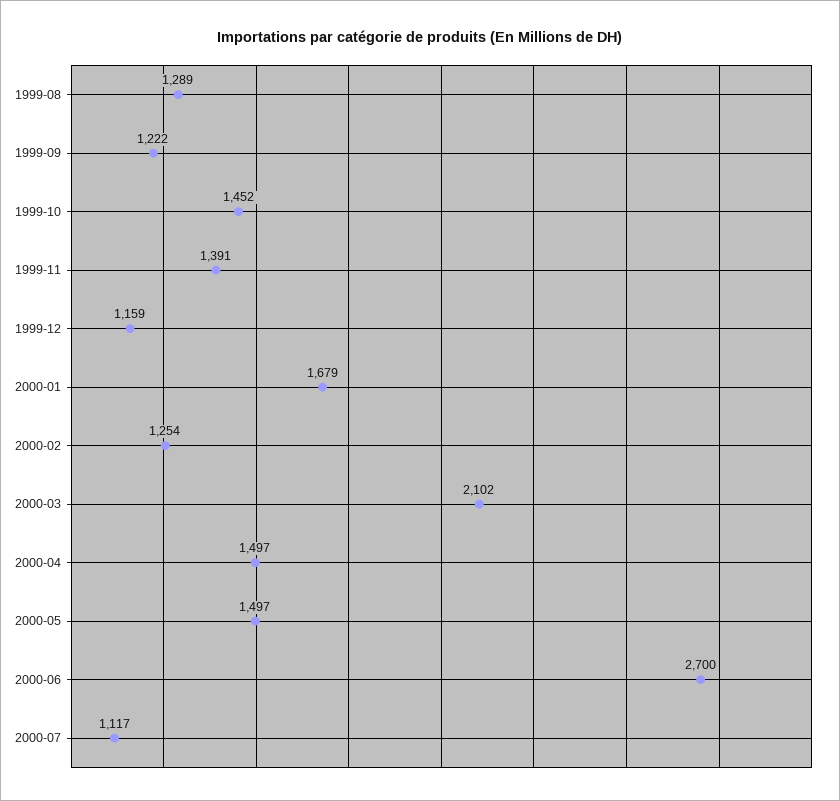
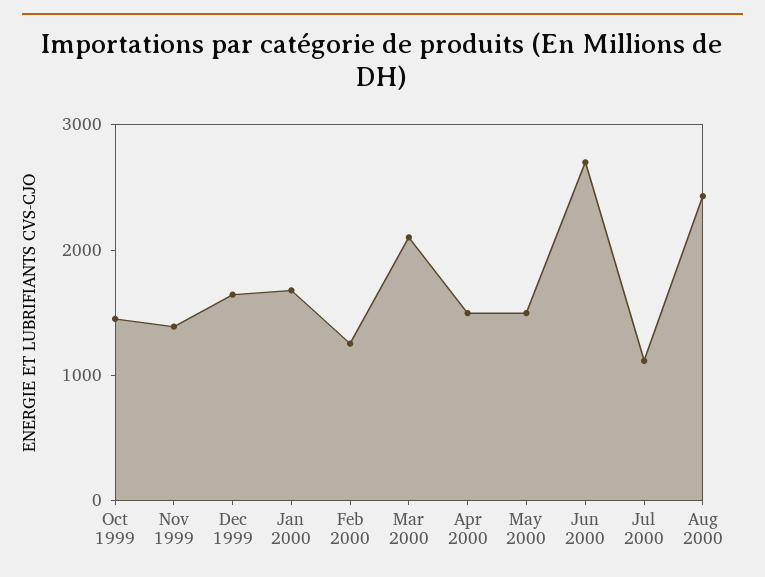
1999-08: 1289 -> none
1999-09: 1222 -> none
1999-12: 1159 -> 1600
Aug 2000: none -> 2400

